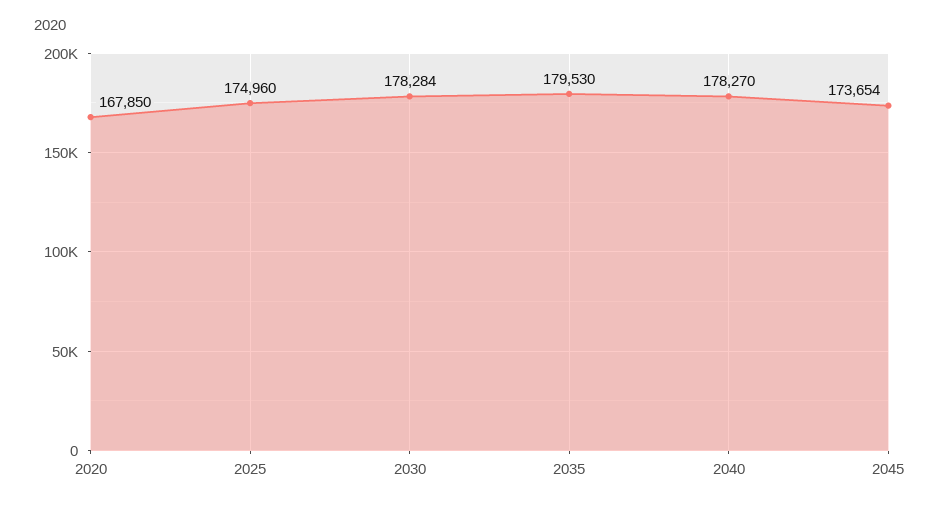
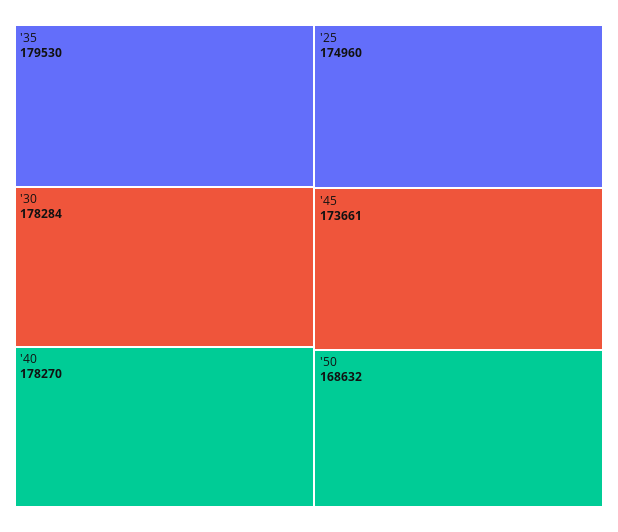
2020: 167850 -> none
2045: 173654 -> 173661
'50: none -> 168632

